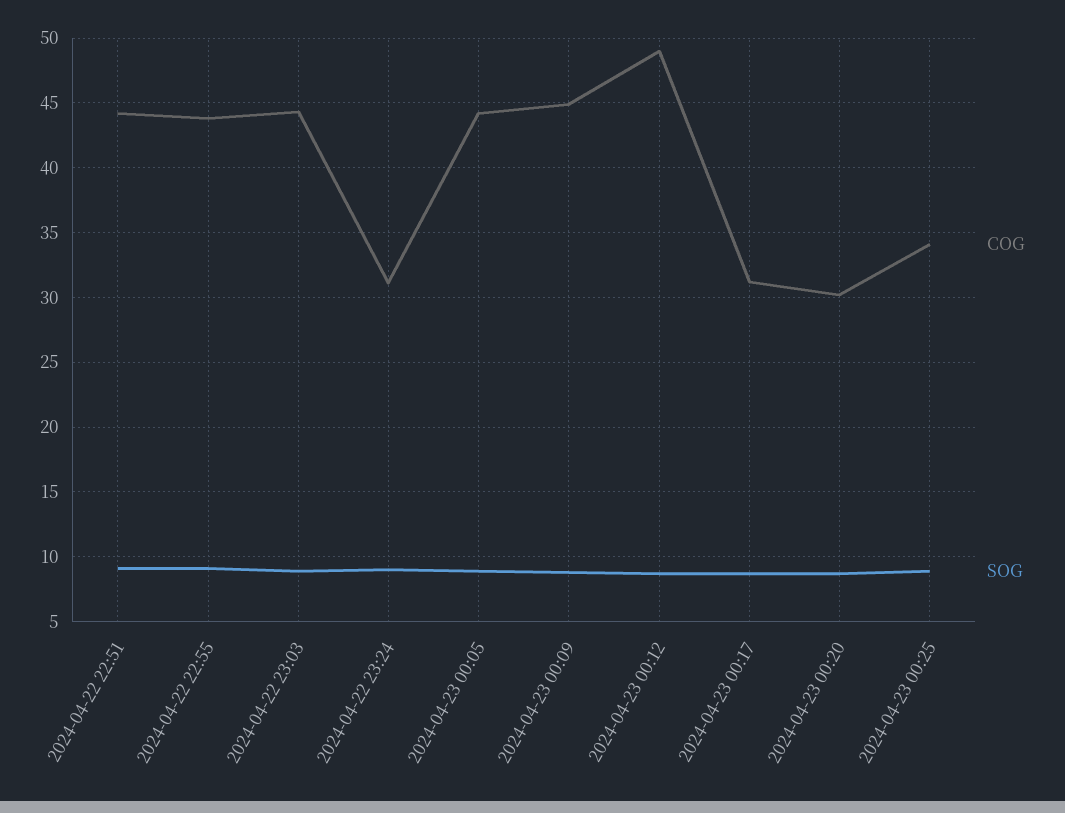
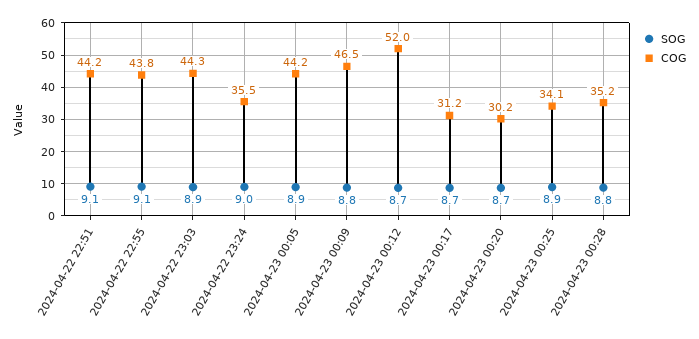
COG, 2024-04-22 23:24: 31 -> 35.5
COG, 2024-04-23 00:09: 45 -> 46.5
COG, 2024-04-23 00:12: 49 -> 52
SOG, 2024-04-23 00:28: none -> 8.8
COG, 2024-04-23 00:28: none -> 35.2

